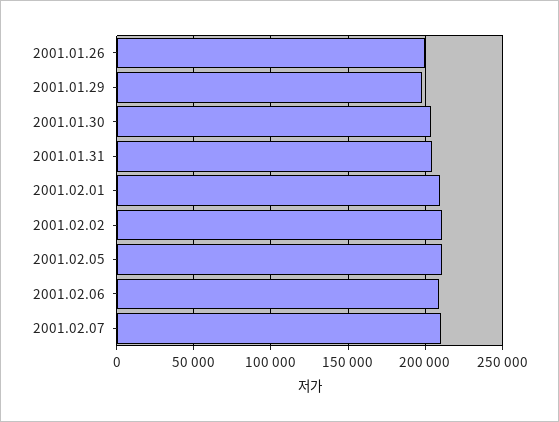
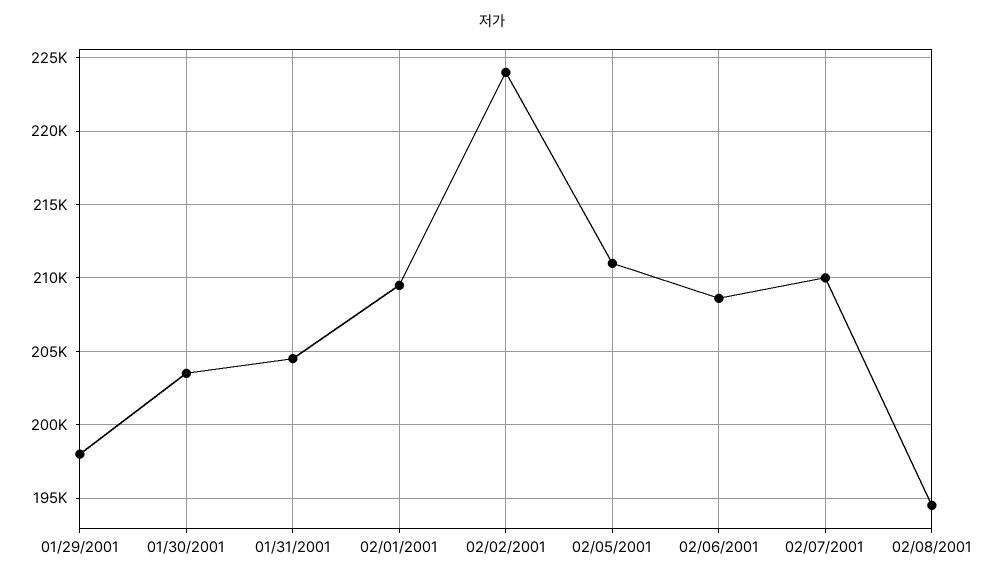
2001.01.26: 200000 -> none
2001.02.02: 210000 -> 224000
02/08/2001: none -> 194500

